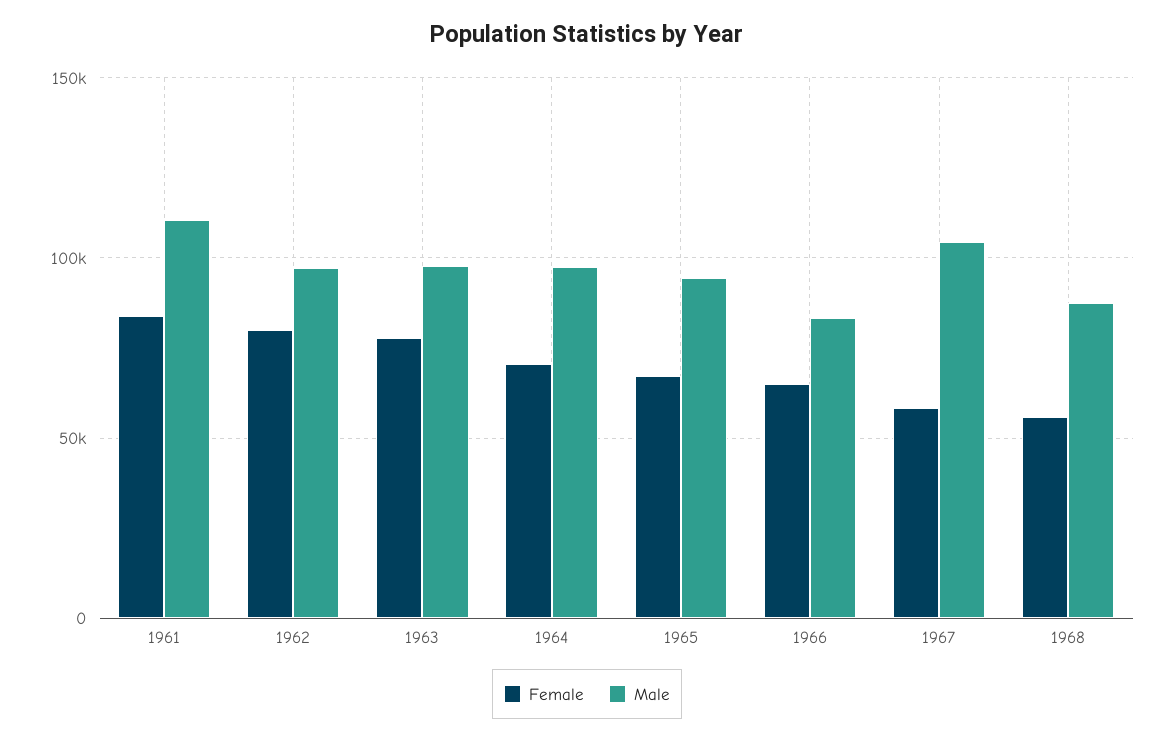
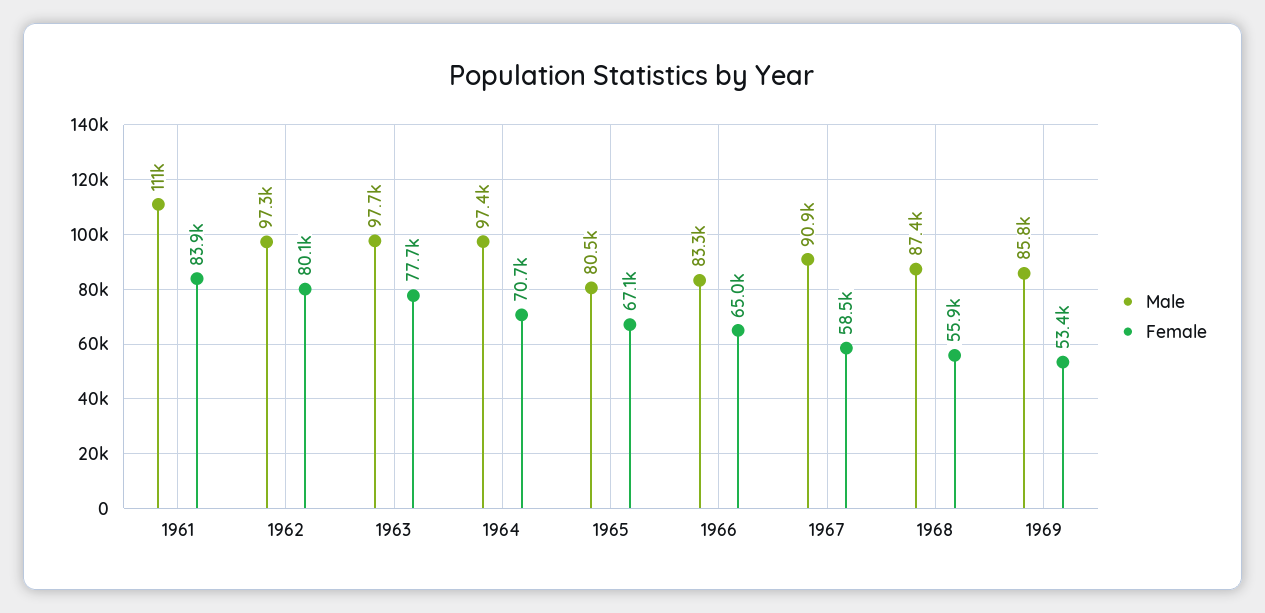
Male, 1965: 95000 -> 80500
Male, 1967: 105000 -> 90900
Male, 1969: none -> 85800
Female, 1969: none -> 53400

